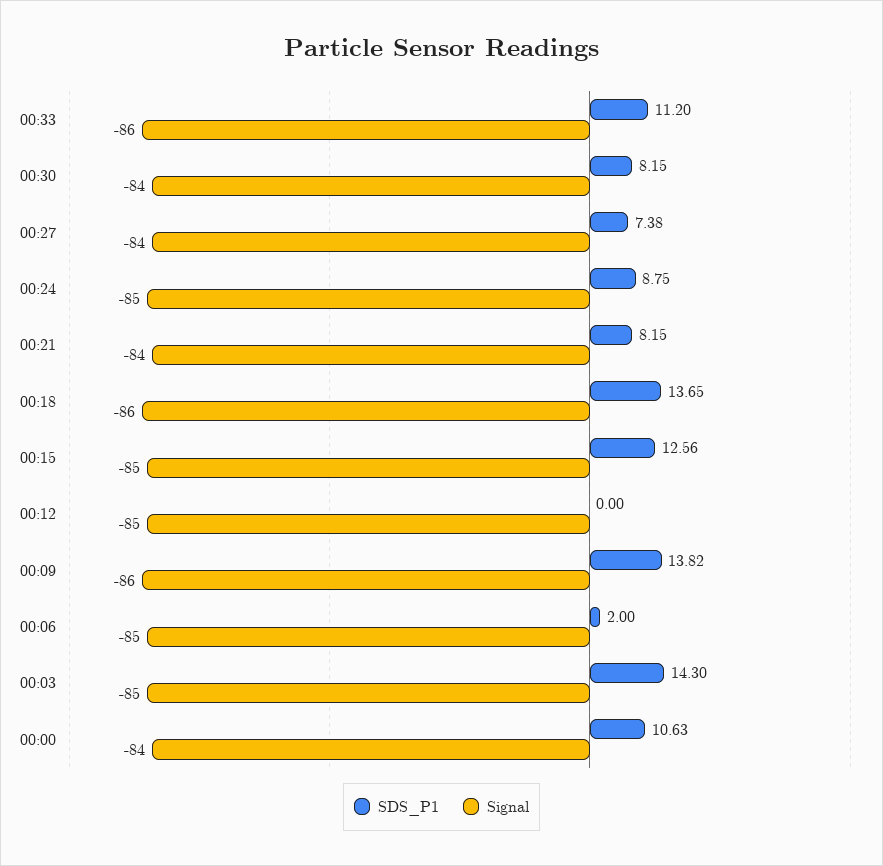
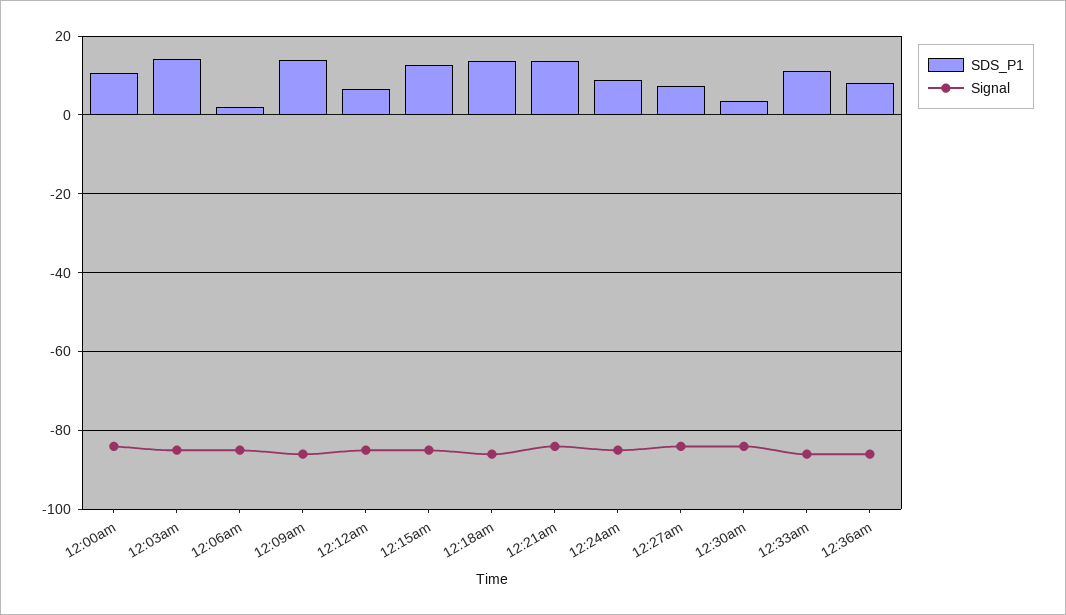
SDS_P1, 00:30: 8.15 -> 4
SDS_P1, 00:21: 8.15 -> 14
SDS_P1, 00:12: 0 -> 6
SDS_P1, 12:36am: none -> 8
Signal, 12:36am: none -> -86

